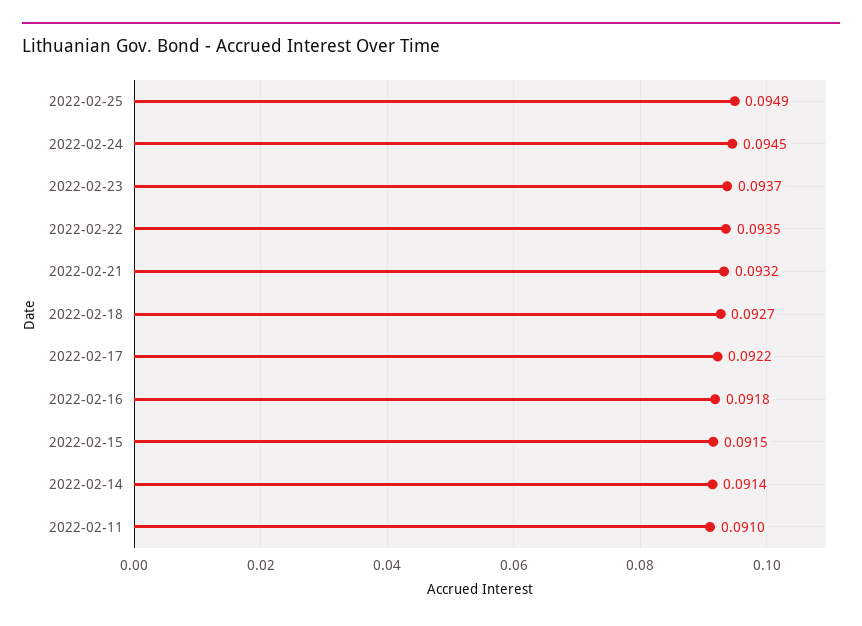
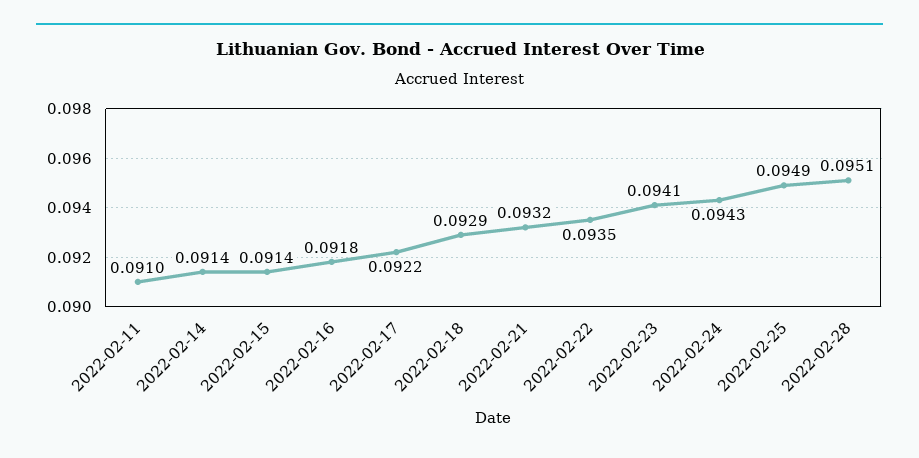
2022-02-24: 0.0945 -> 0.0943
2022-02-23: 0.0937 -> 0.0941
2022-02-18: 0.0927 -> 0.0929
2022-02-15: 0.0915 -> 0.0914
2022-02-28: none -> 0.0951

